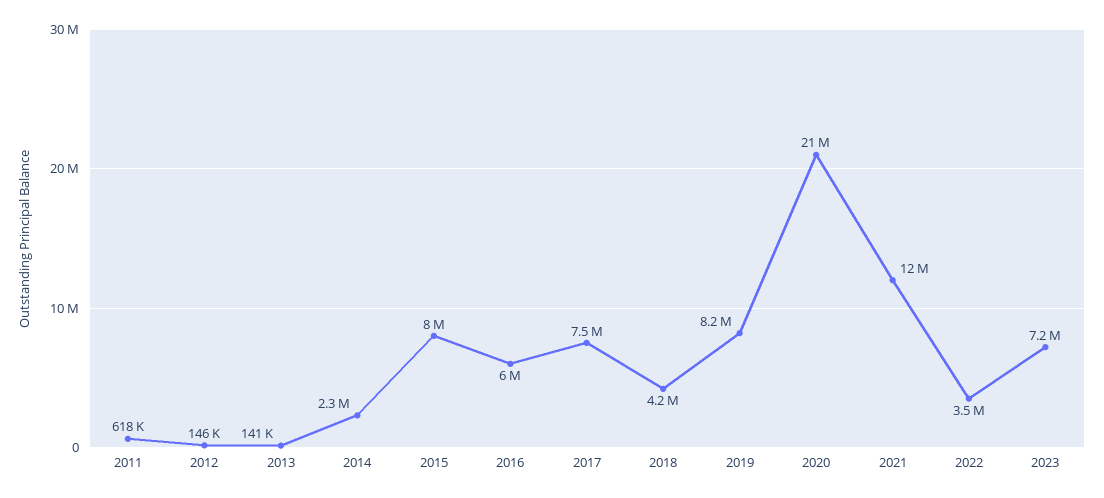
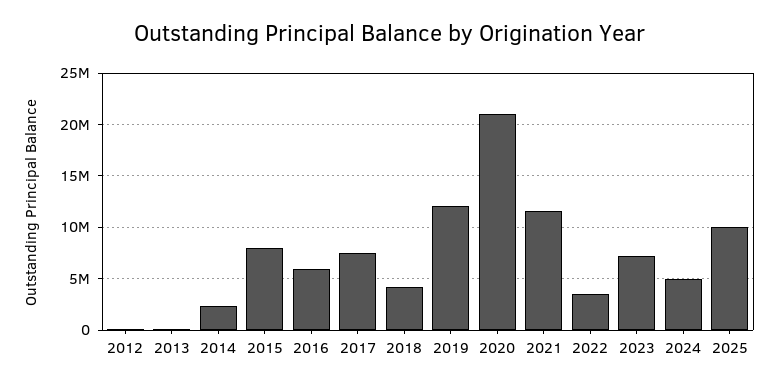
2011: 618000 -> none
2019: 8200000 -> 12000000
2024: none -> 5000000
2025: none -> 10000000

